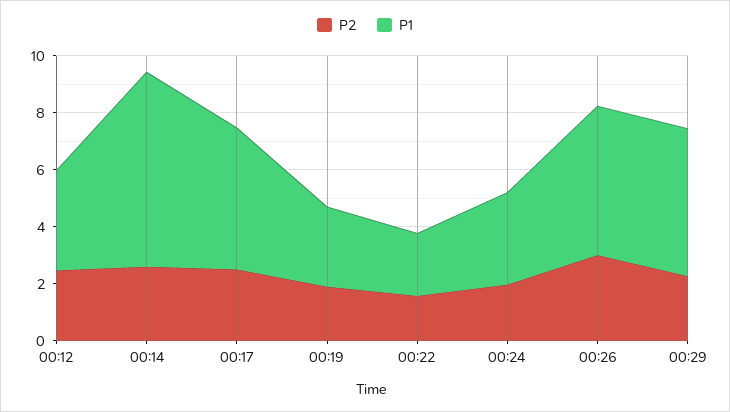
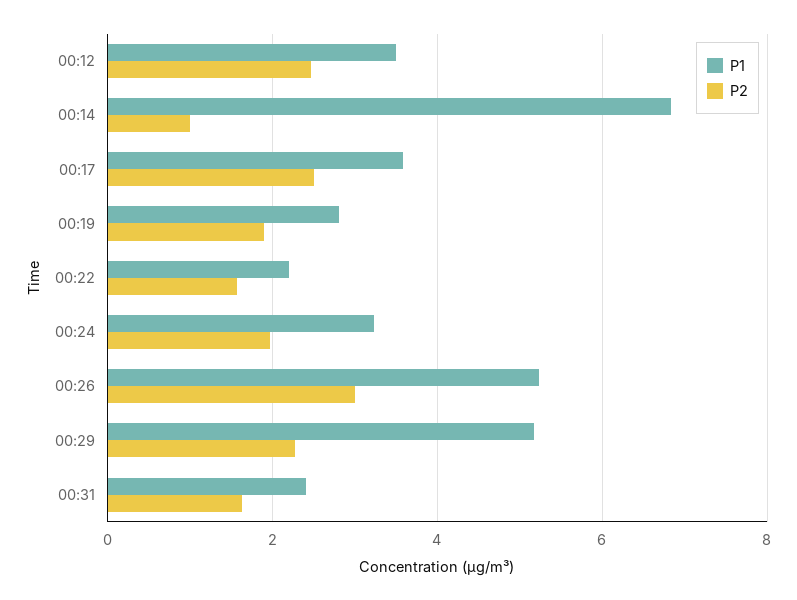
P2, 00:14: 2.5 -> 1
P1, 00:17: 5 -> 3.6
P1, 00:31: none -> 2.4
P2, 00:31: none -> 1.6

